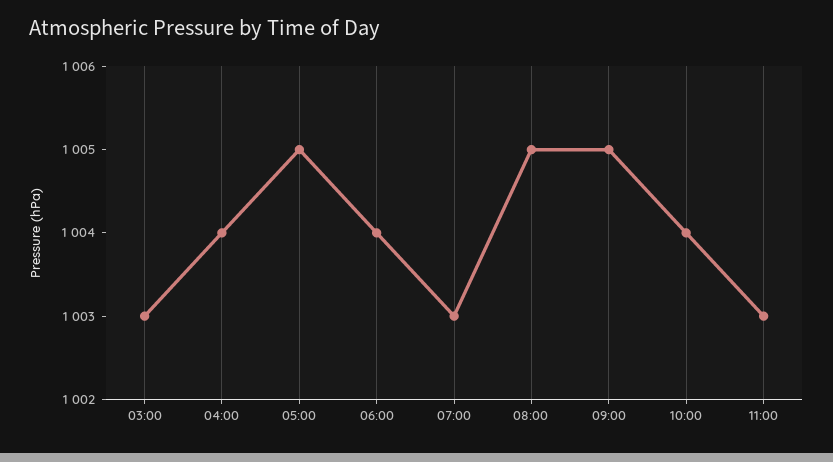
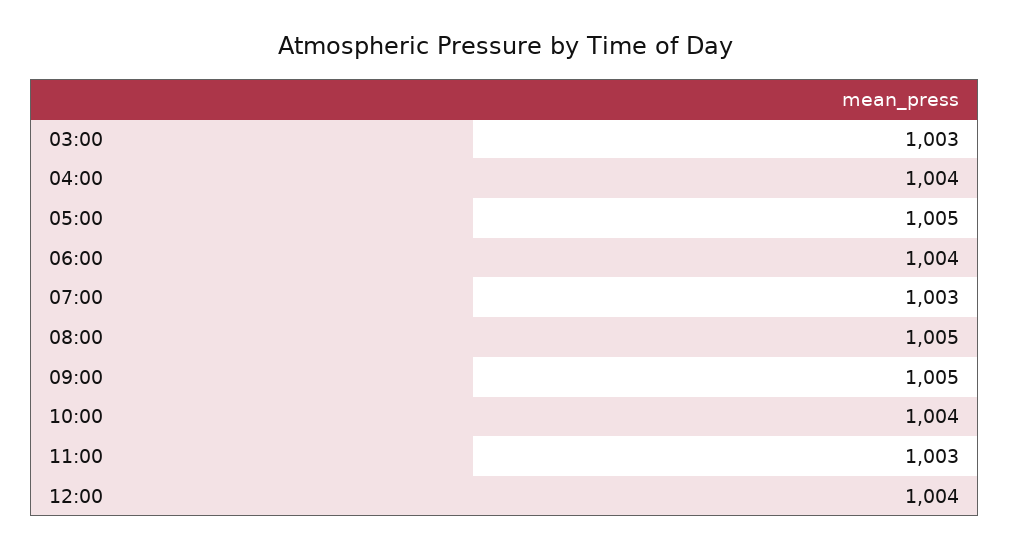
12:00: none -> 1004

